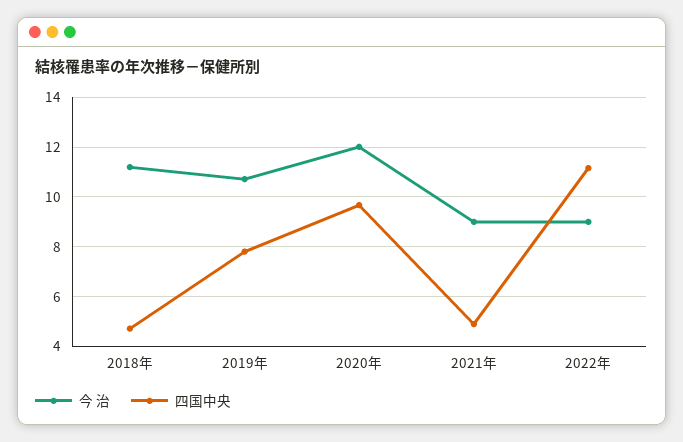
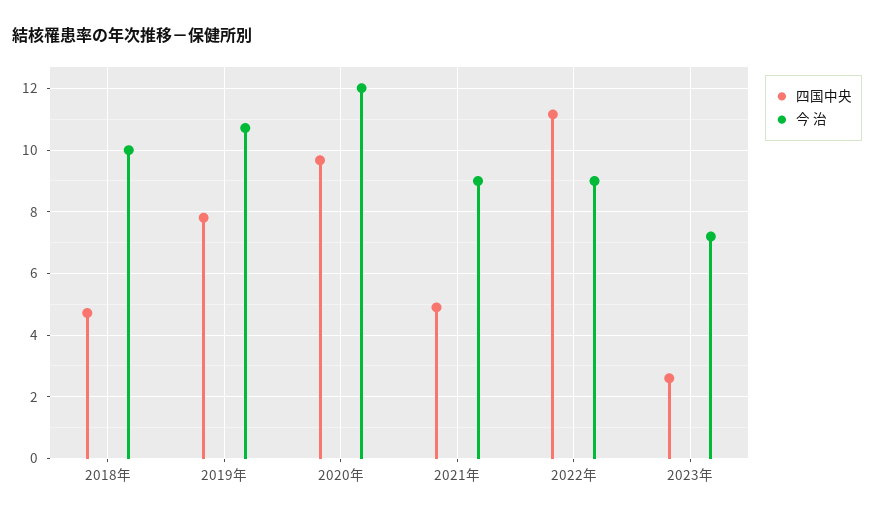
今 治, 2018年: 11.25 -> 10
四国中央, 2023年: none -> 2.6
今 治, 2023年: none -> 7.2

